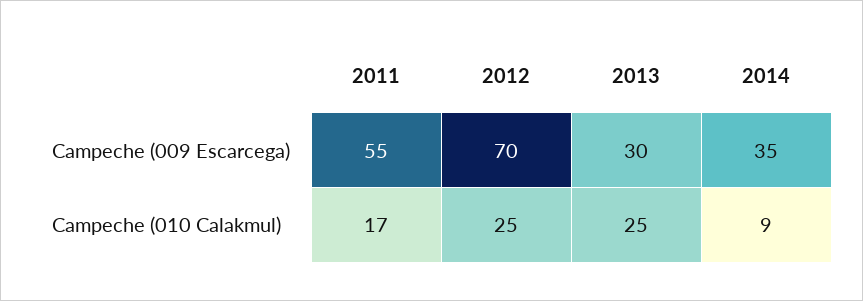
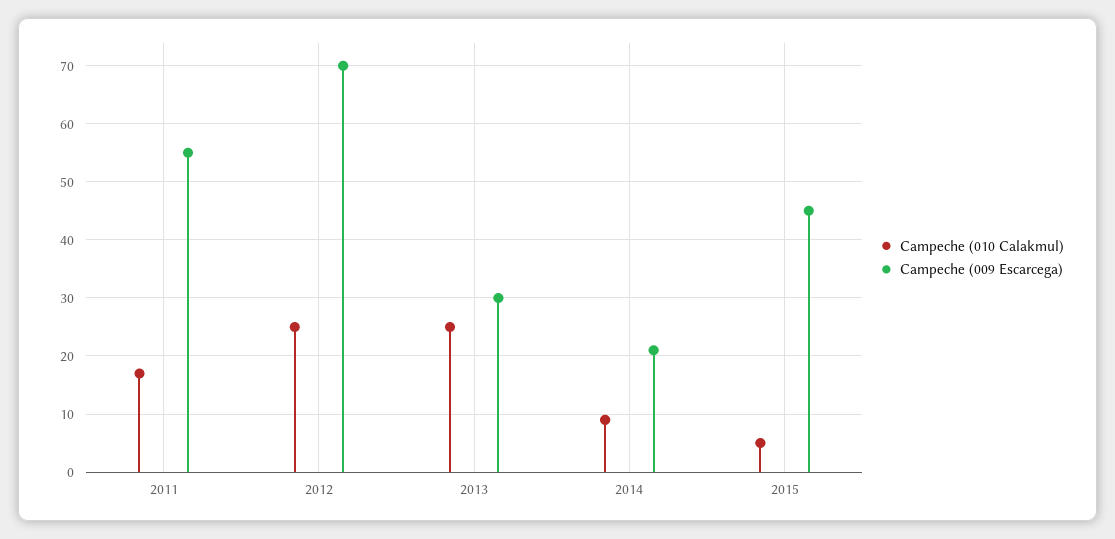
Campeche (009 Escarcega), 2014: 35 -> 20
Campeche (010 Calakmul), 2015: none -> 5
Campeche (009 Escarcega), 2015: none -> 45

